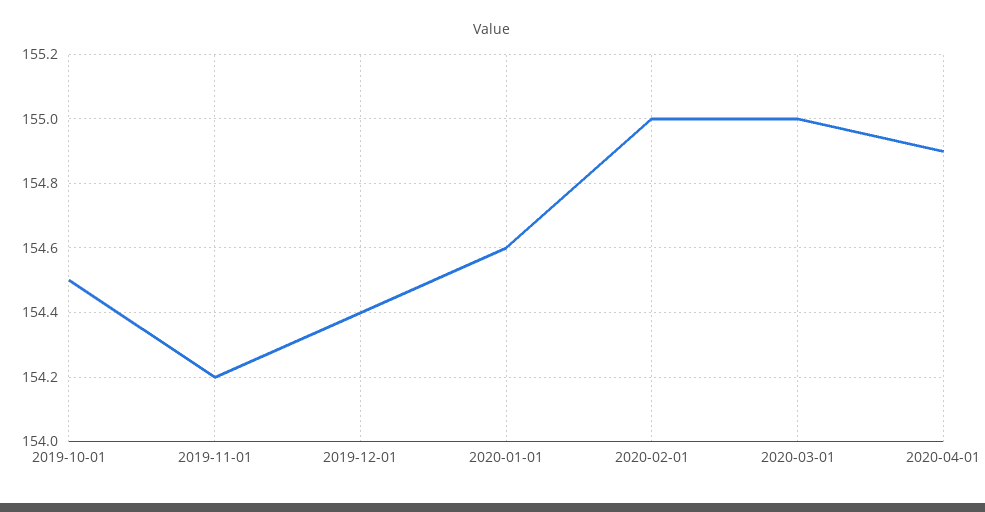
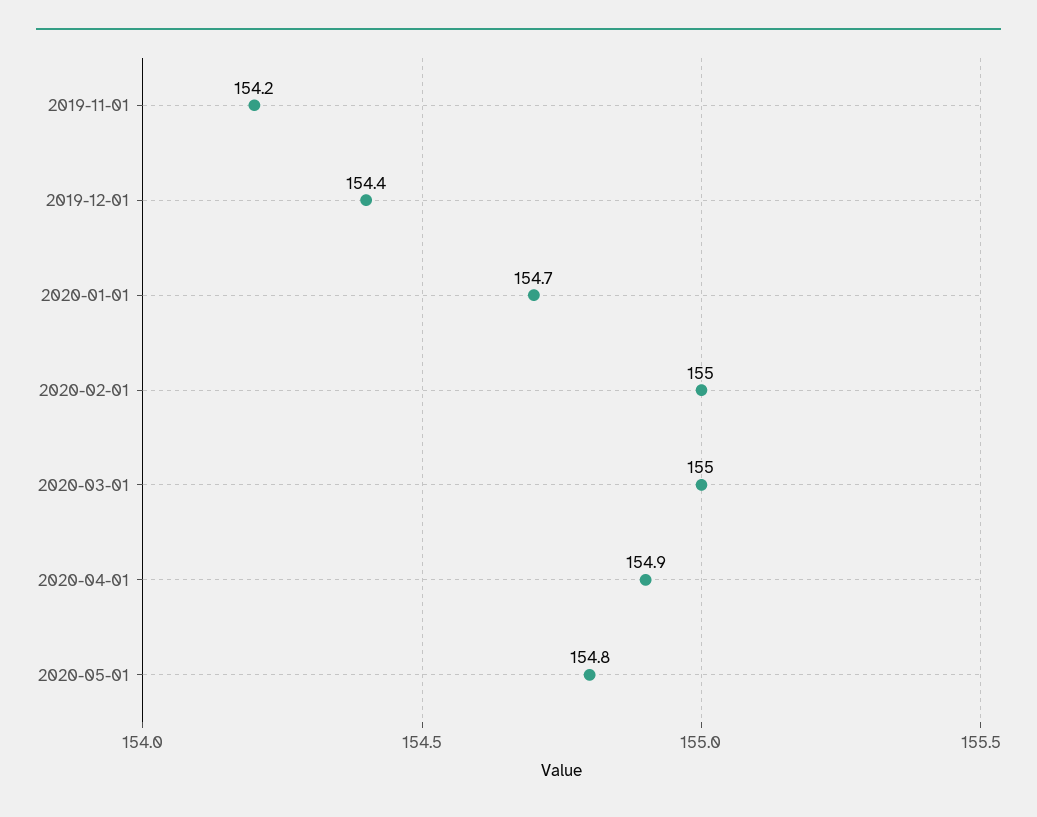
2019-10-01: 154.5 -> none
2020-01-01: 154.6 -> 154.7
2020-05-01: none -> 154.8

